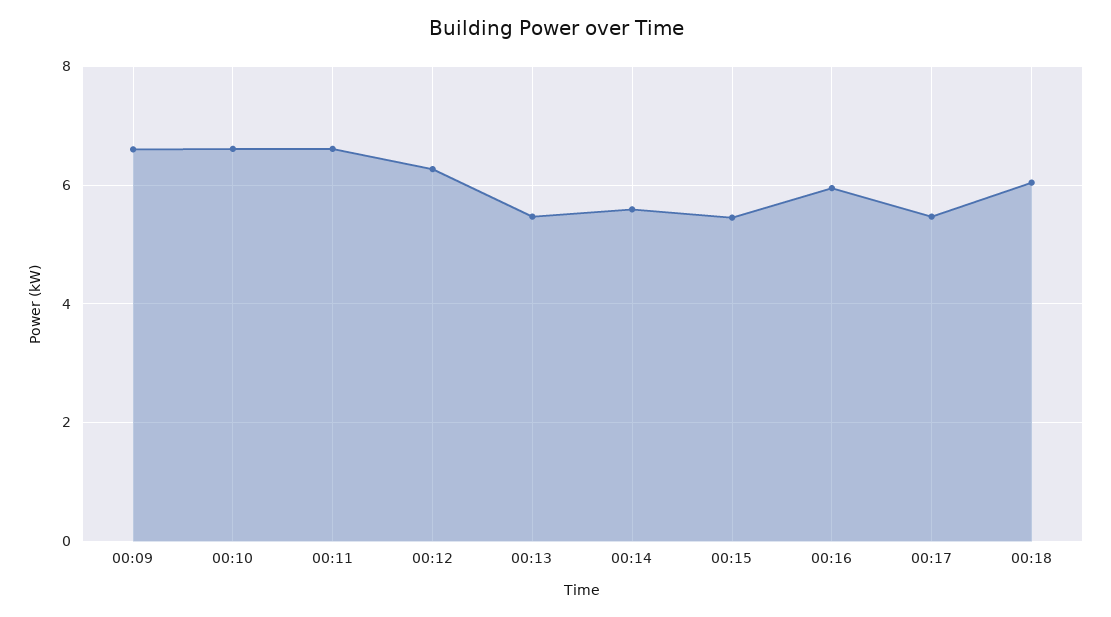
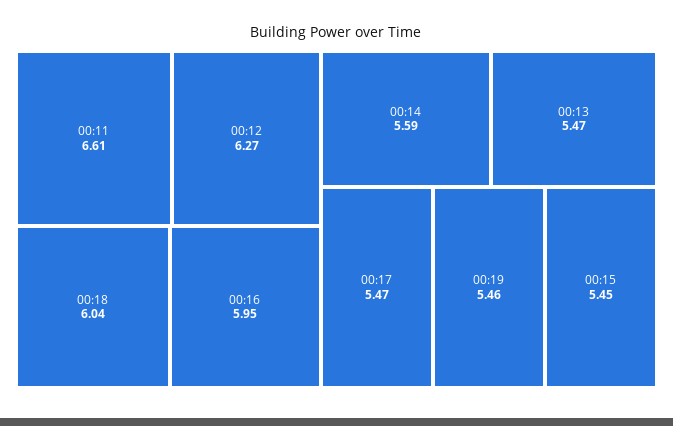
00:09: 6.6 -> none
00:10: 6.6 -> none
00:19: none -> 5.46

